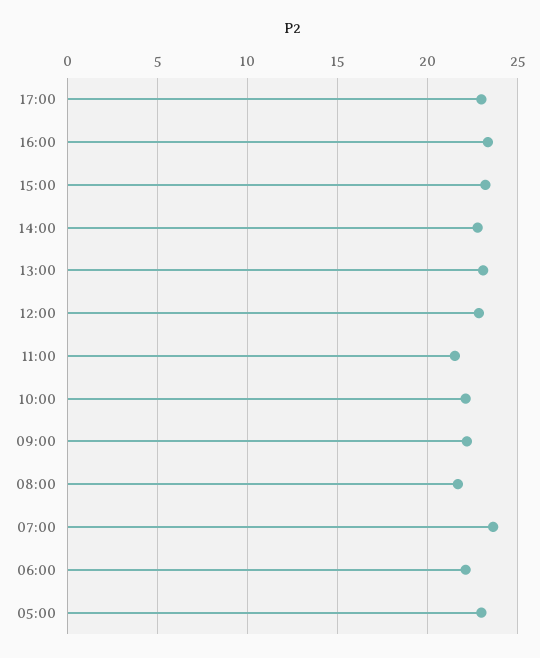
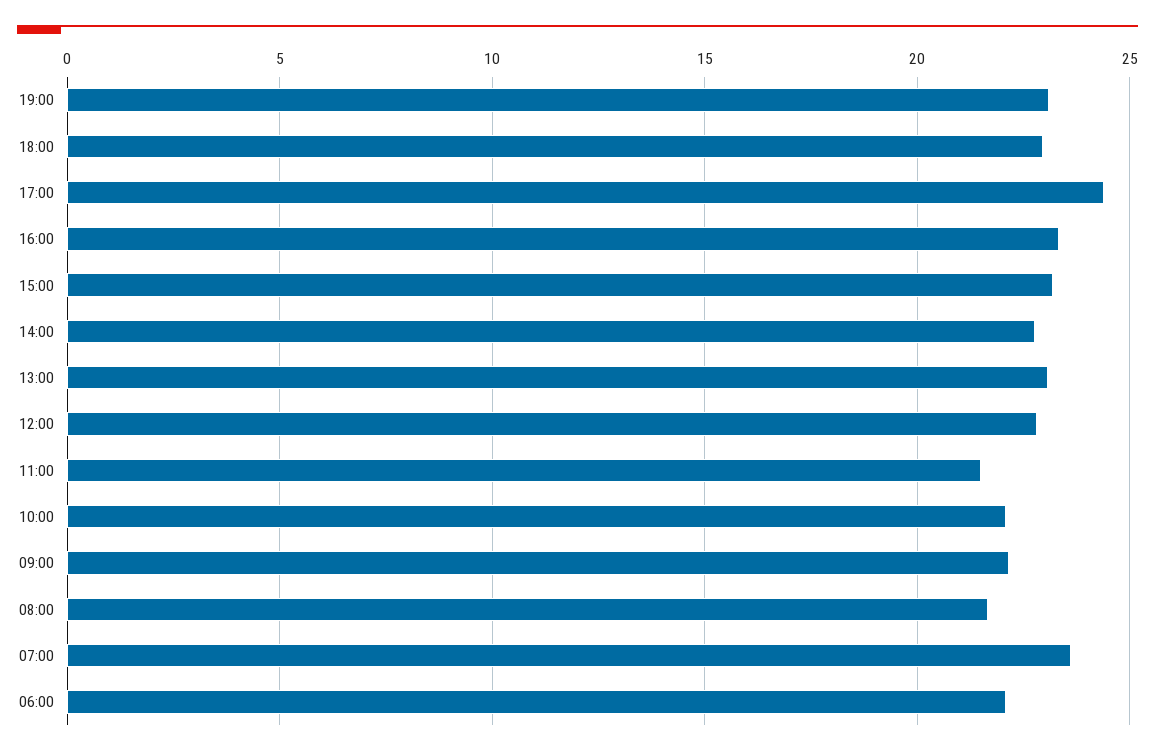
17:00: 23 -> 24.5
05:00: 23 -> none
19:00: none -> 23
18:00: none -> 23

